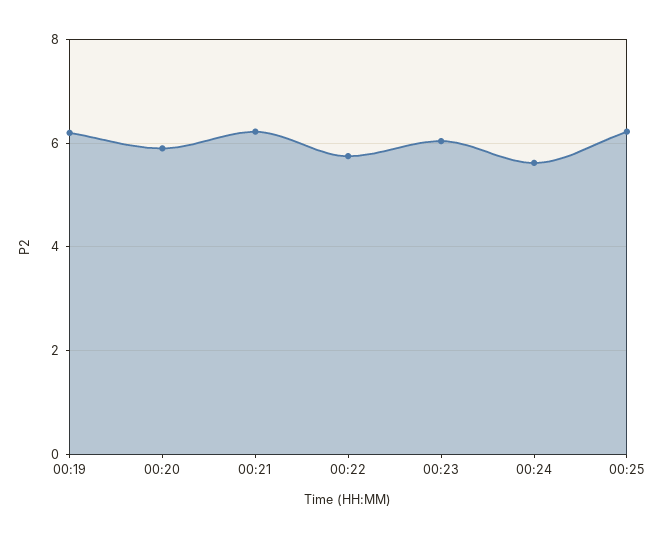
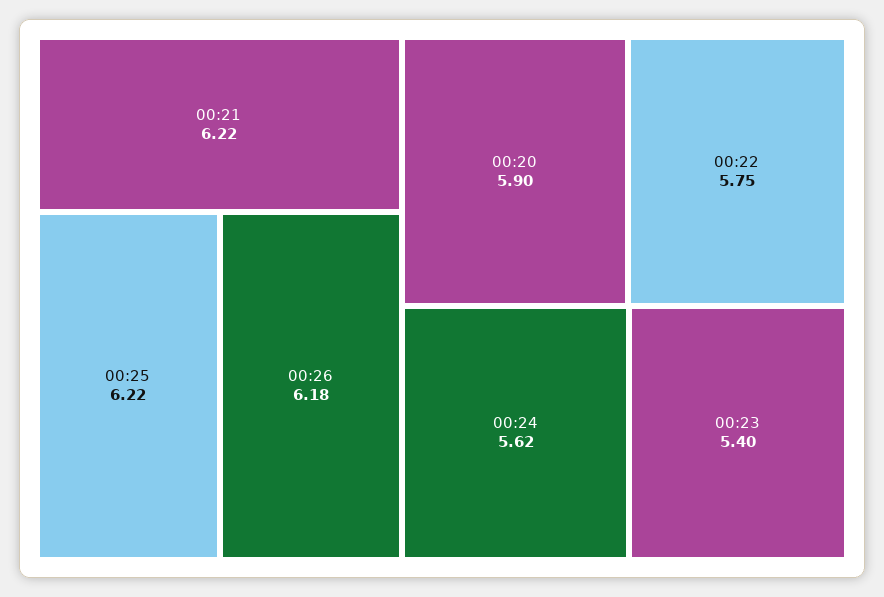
00:19: 6.2 -> none
00:23: 6 -> 5.4
00:26: none -> 6.18

